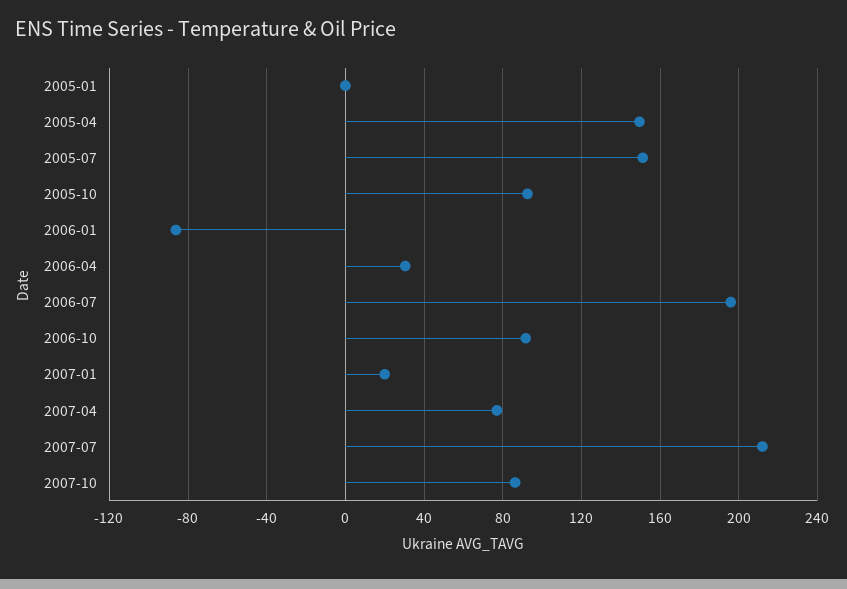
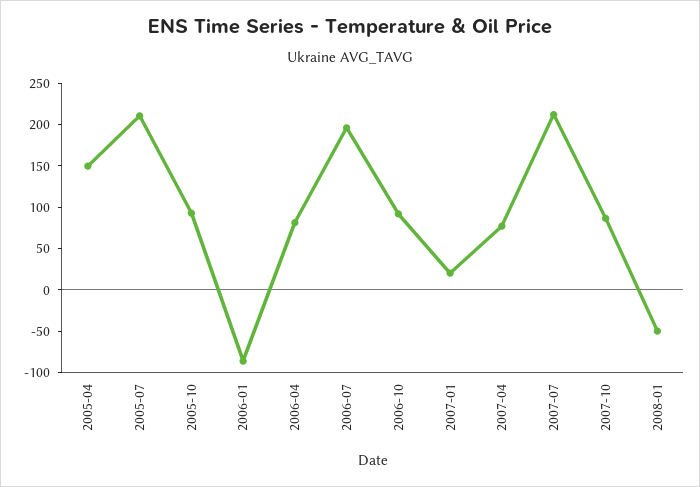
2005-01: 0 -> none
2005-07: 150 -> 210
2006-04: 30 -> 80
2008-01: none -> -50

